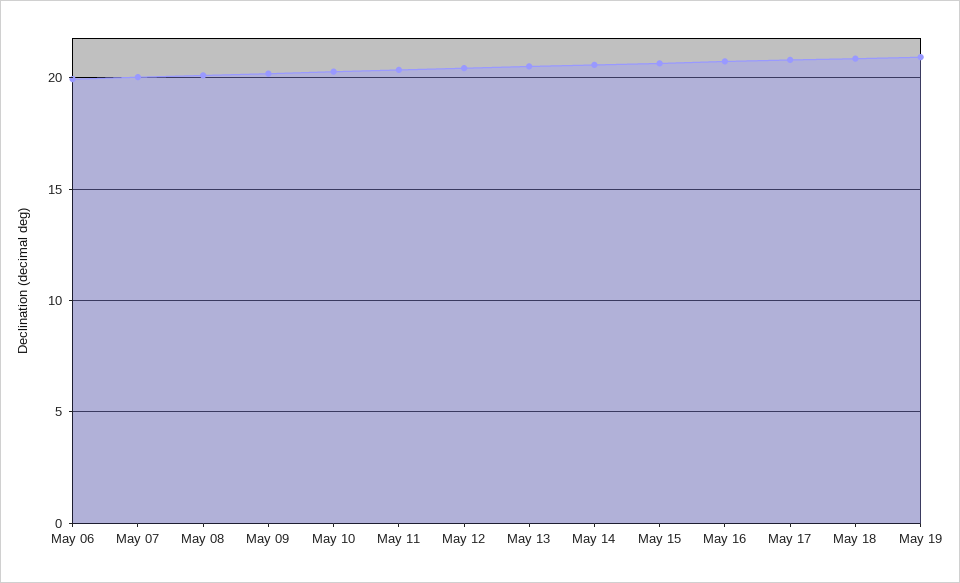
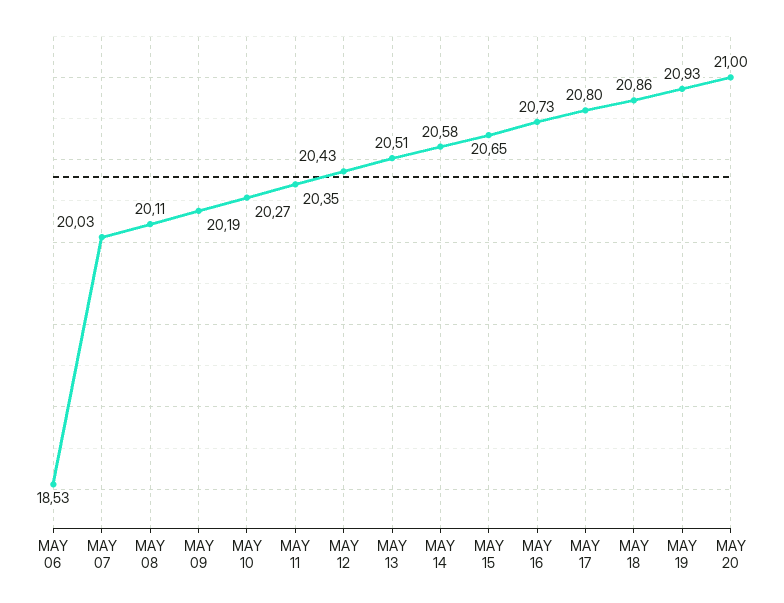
May 06: 20 -> 18.53
MAY 20: none -> 21

